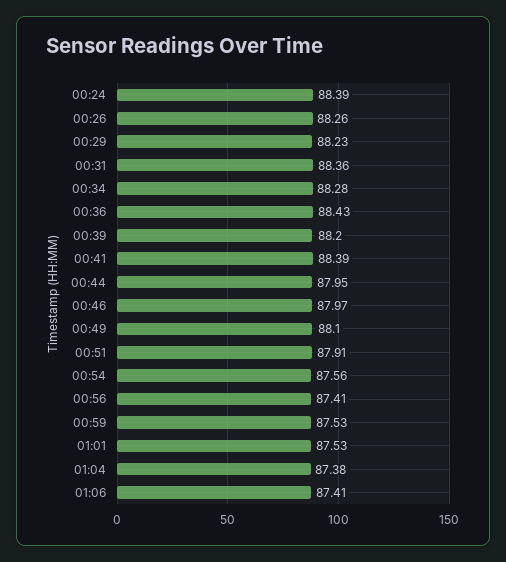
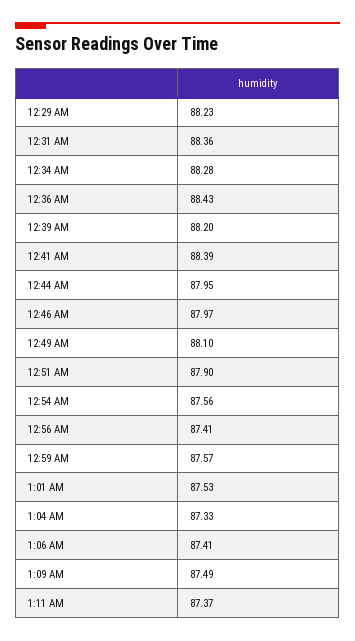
00:24: 88.39 -> none
00:26: 88.26 -> none
00:51: 87.91 -> 87.9
00:59: 87.53 -> 87.57
01:04: 87.38 -> 87.33
1:09 AM: none -> 87.49
1:11 AM: none -> 87.37

